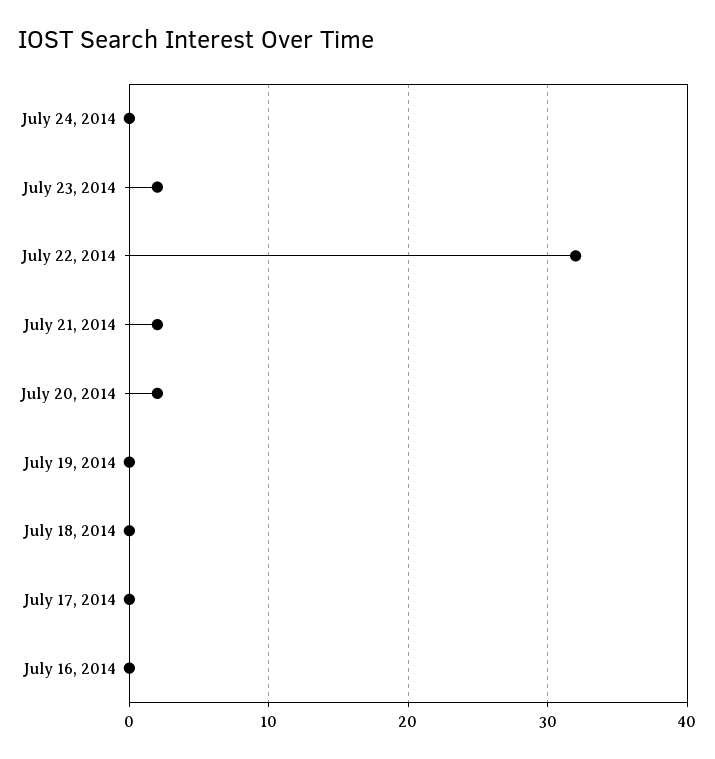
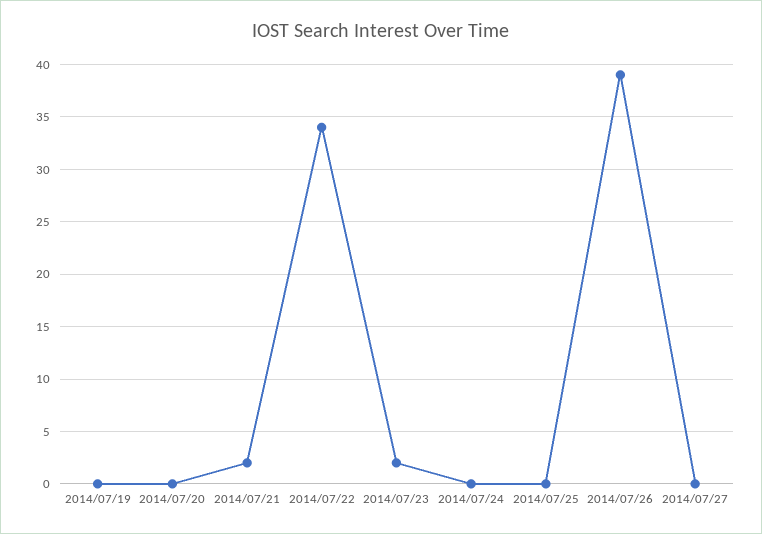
July 22, 2014: 32 -> 34
July 20, 2014: 2 -> 0
July 18, 2014: 0 -> none
July 17, 2014: 0 -> none
July 16, 2014: 0 -> none
2014/07/25: none -> 0
2014/07/26: none -> 39
2014/07/27: none -> 0

